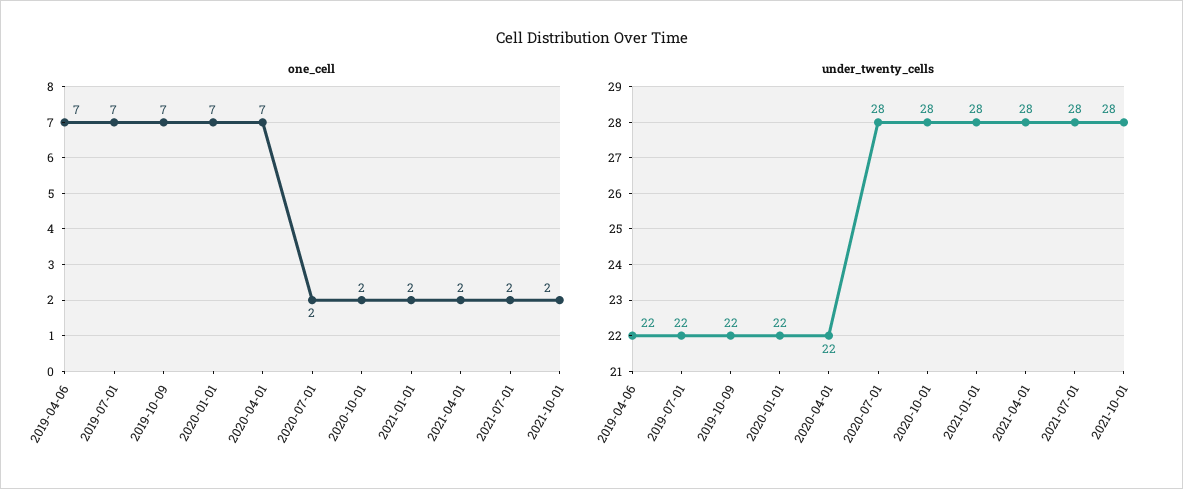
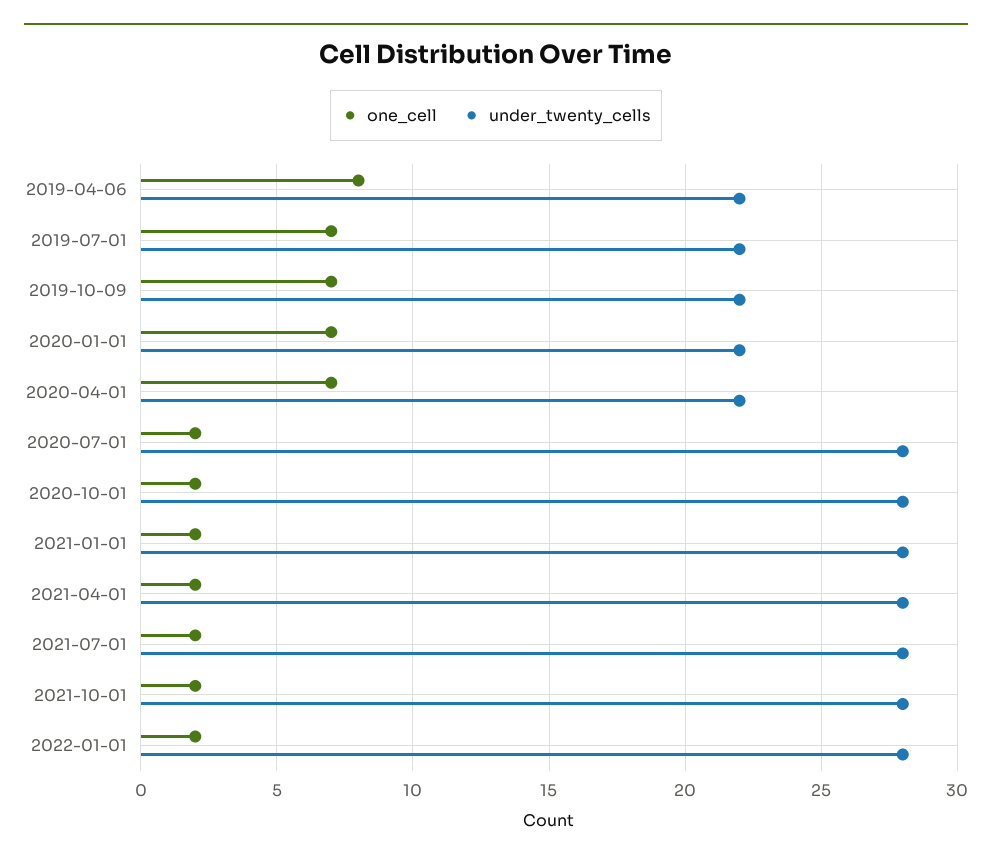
one_cell, 2019-04-06: 7 -> 8
one_cell, 2022-01-01: none -> 2
under_twenty_cells, 2022-01-01: none -> 28

